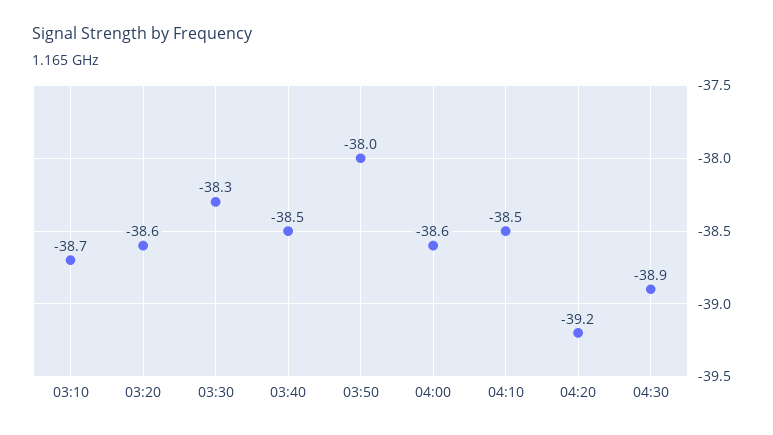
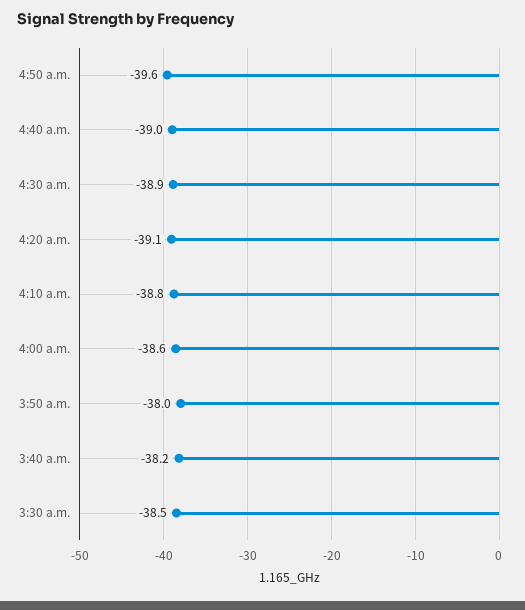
03:10: -38.7 -> none
03:20: -38.6 -> none
03:30: -38.3 -> -38.5
03:40: -38.5 -> -38.2
04:10: -38.5 -> -38.8
04:20: -39.2 -> -39.1
4:50 a.m.: none -> -39.6
4:40 a.m.: none -> -39

